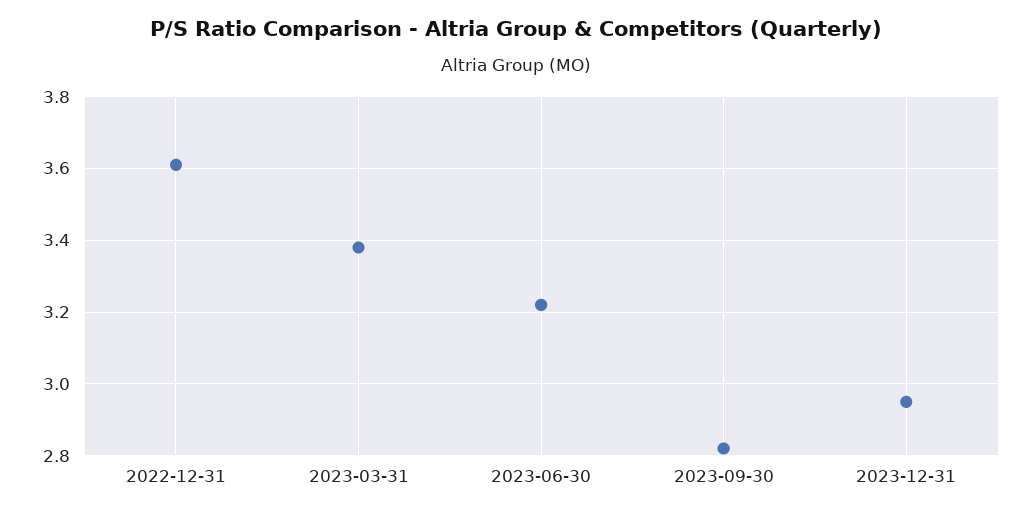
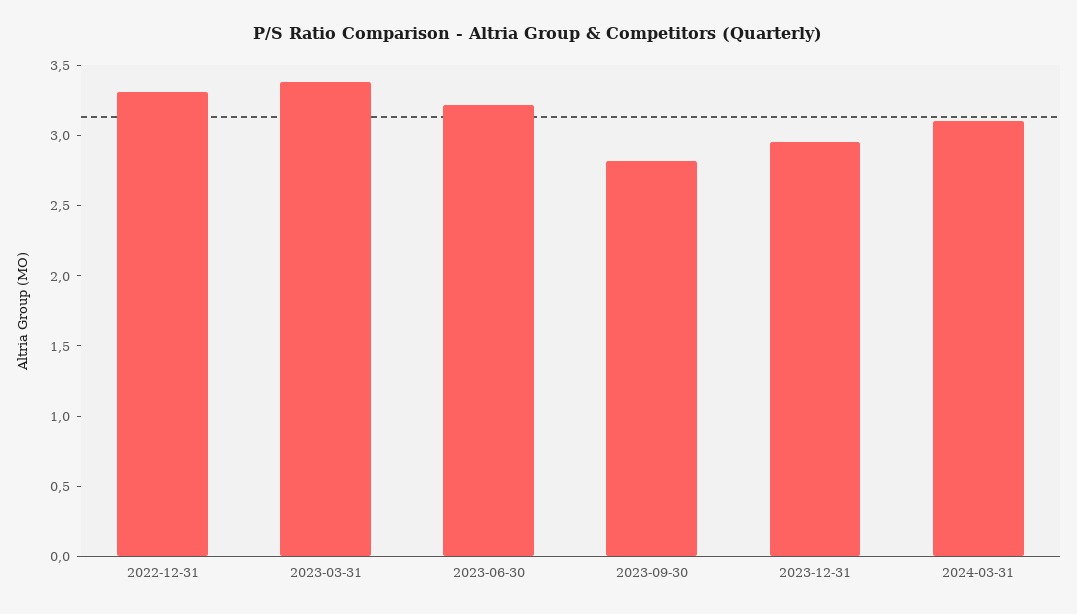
2022-12-31: 3.6 -> 3.3
2024-03-31: none -> 3.1

